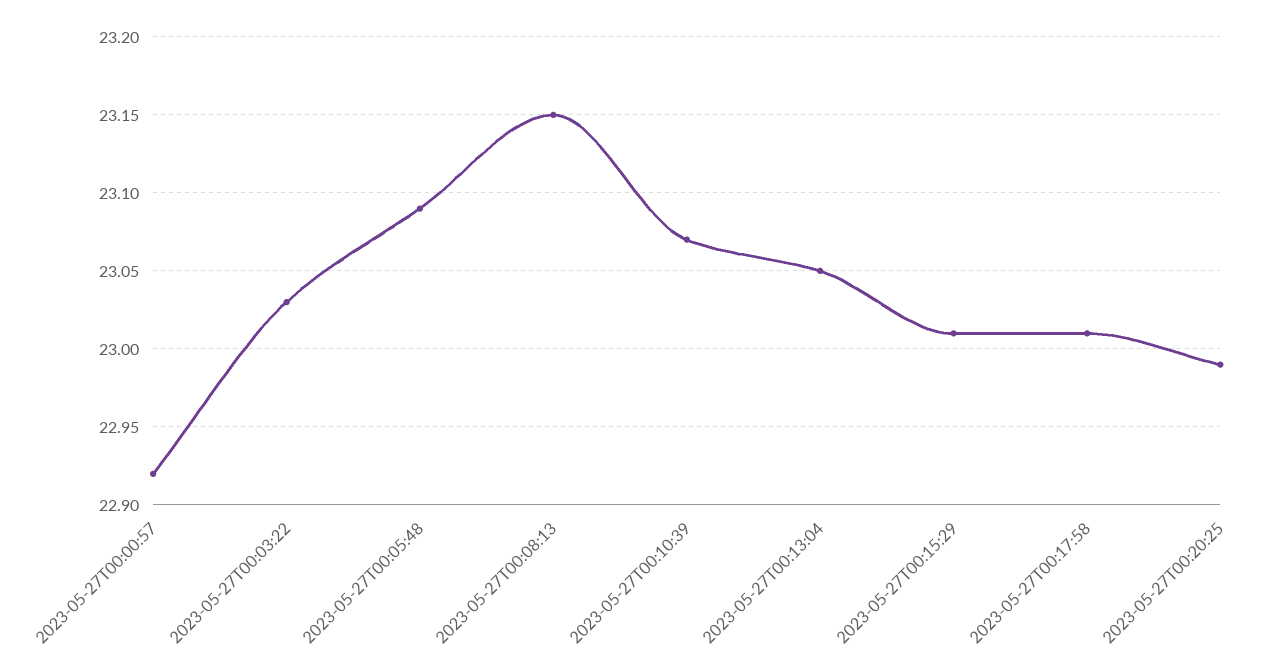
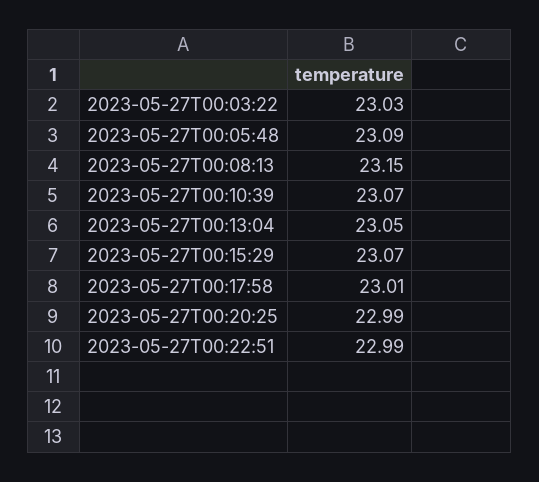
2023-05-27T00:00:57: 22.92 -> none
2023-05-27T00:15:29: 23.01 -> 23.07
2023-05-27T00:22:51: none -> 22.99

